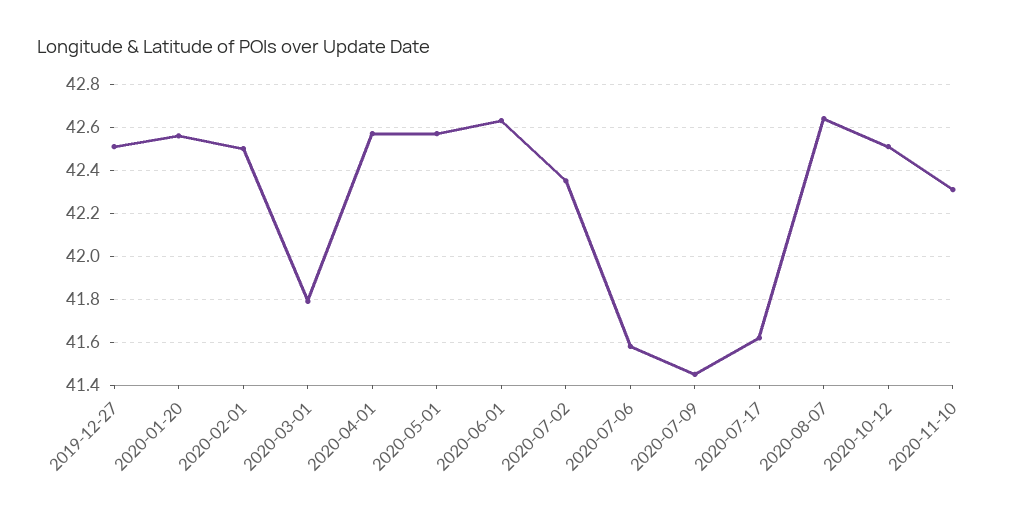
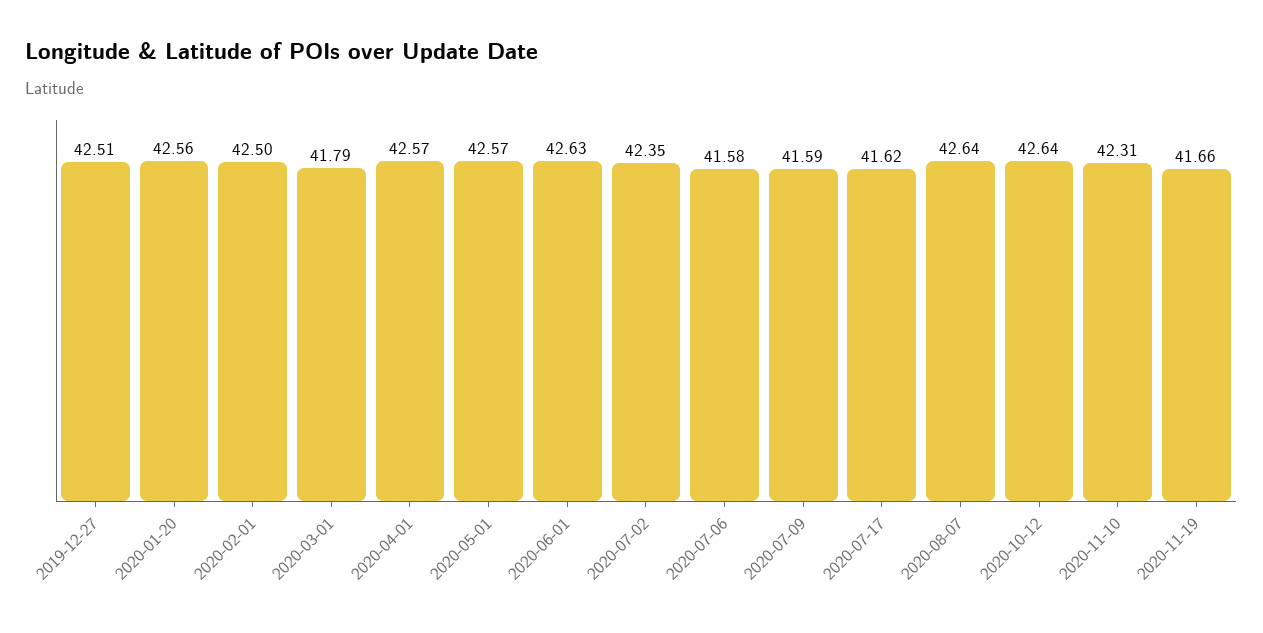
2020-07-09: 41.45 -> 41.59
2020-10-12: 42.5 -> 42.64
2020-11-19: none -> 41.66

